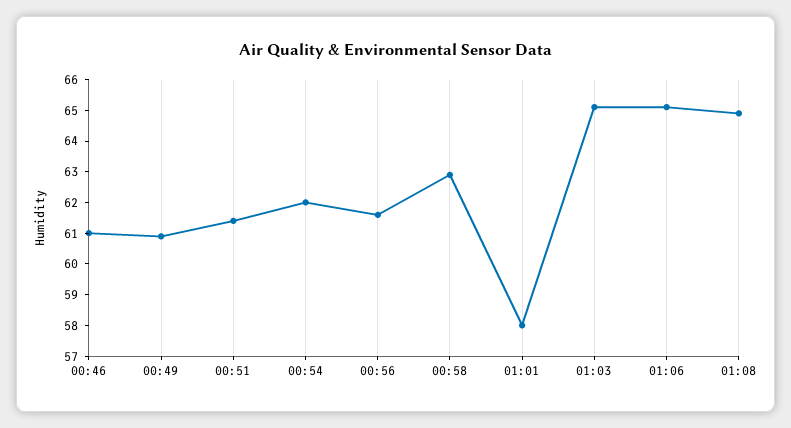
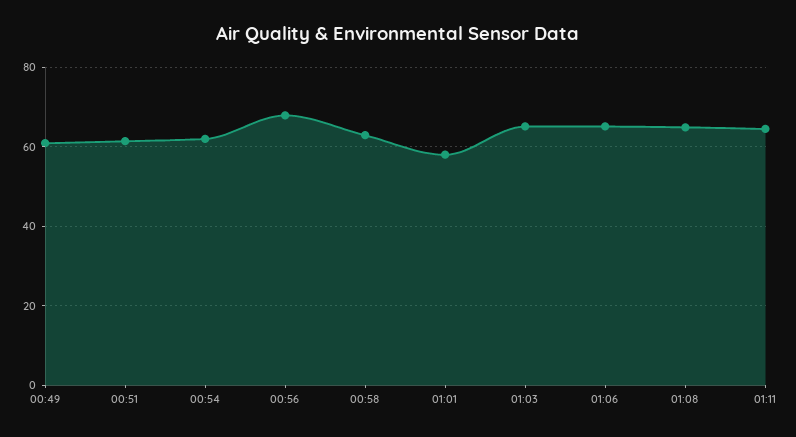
00:46: 61 -> none
00:56: 61.5 -> 68
01:11: none -> 64

